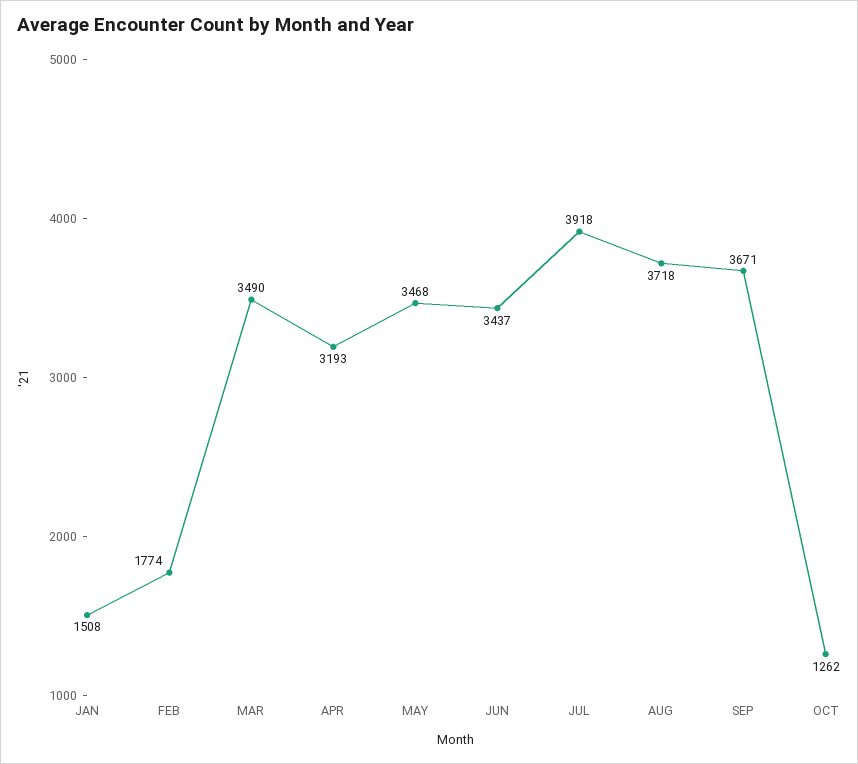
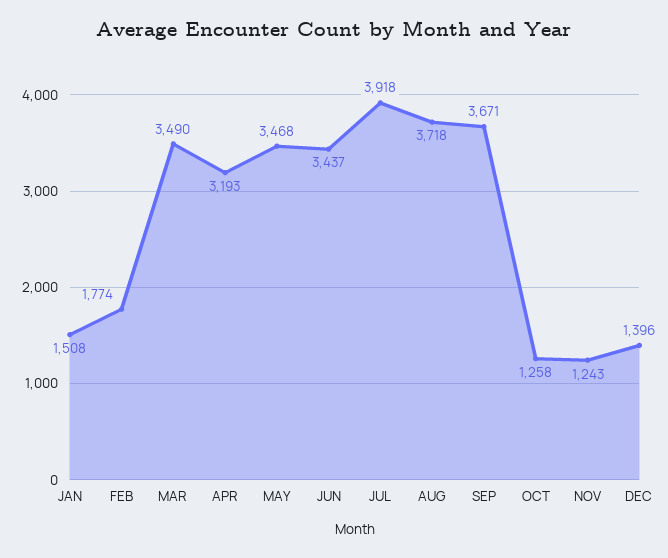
OCT: 1262 -> 1258
NOV: none -> 1243
DEC: none -> 1396

